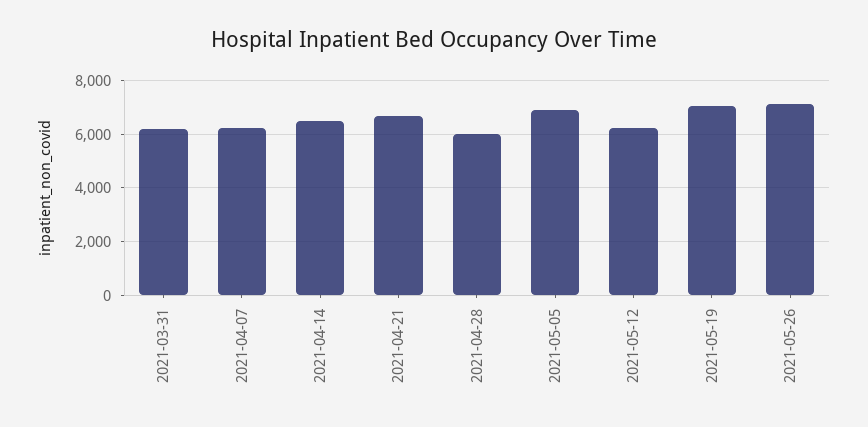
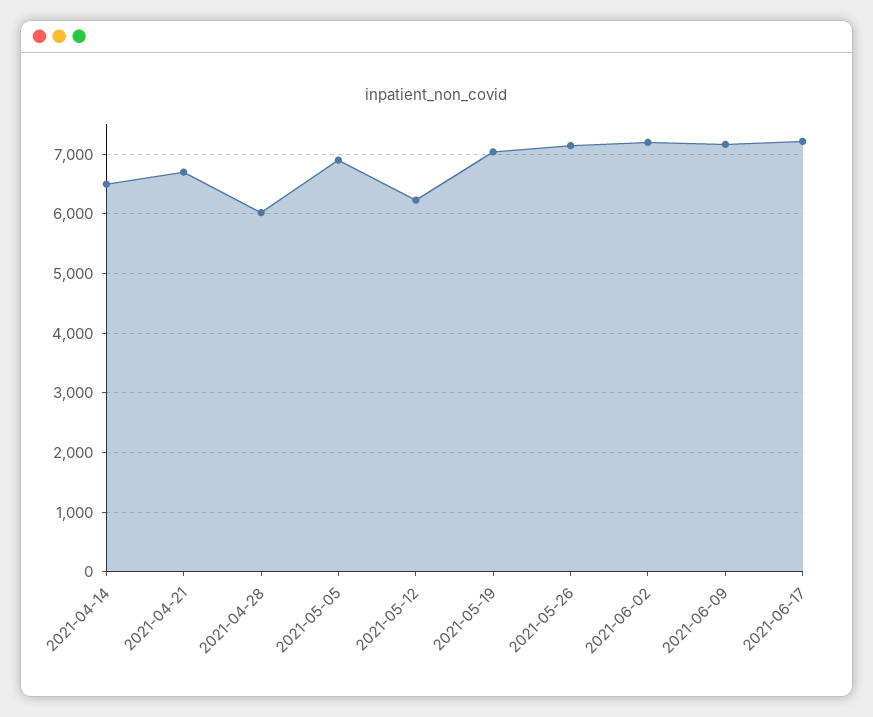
2021-03-31: 6250 -> none
2021-04-07: 6250 -> none
2021-06-02: none -> 7200
2021-06-09: none -> 7200
2021-06-17: none -> 7200

